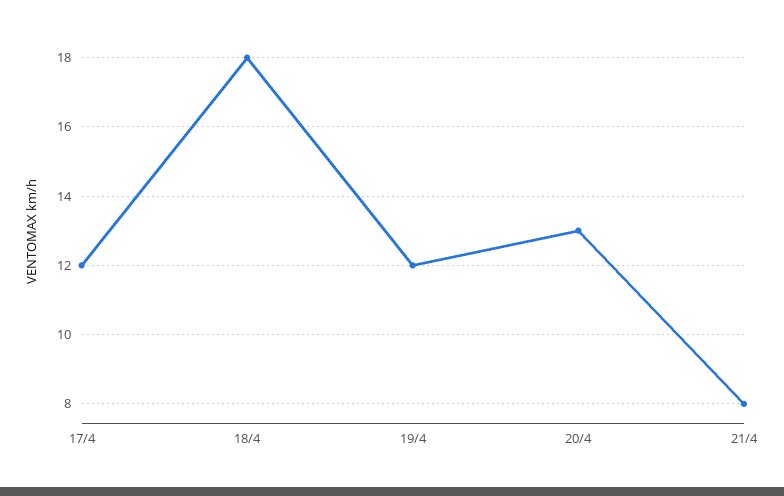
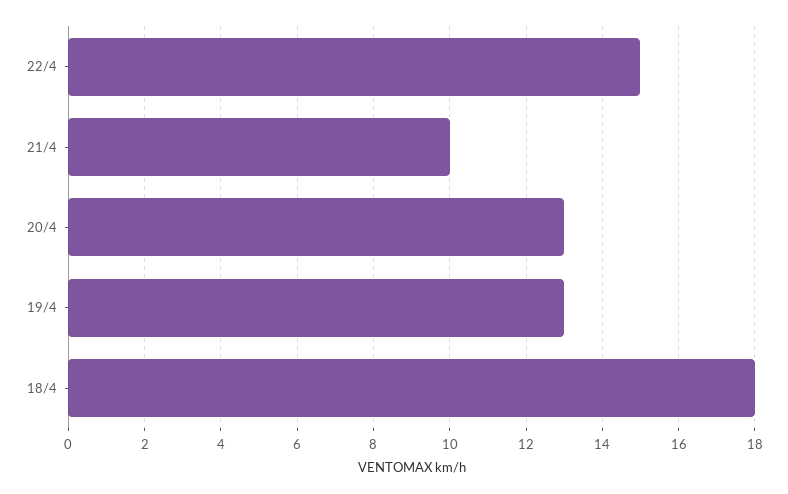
17/4: 12 -> none
19/4: 12 -> 13
21/4: 8 -> 10
22/4: none -> 15

